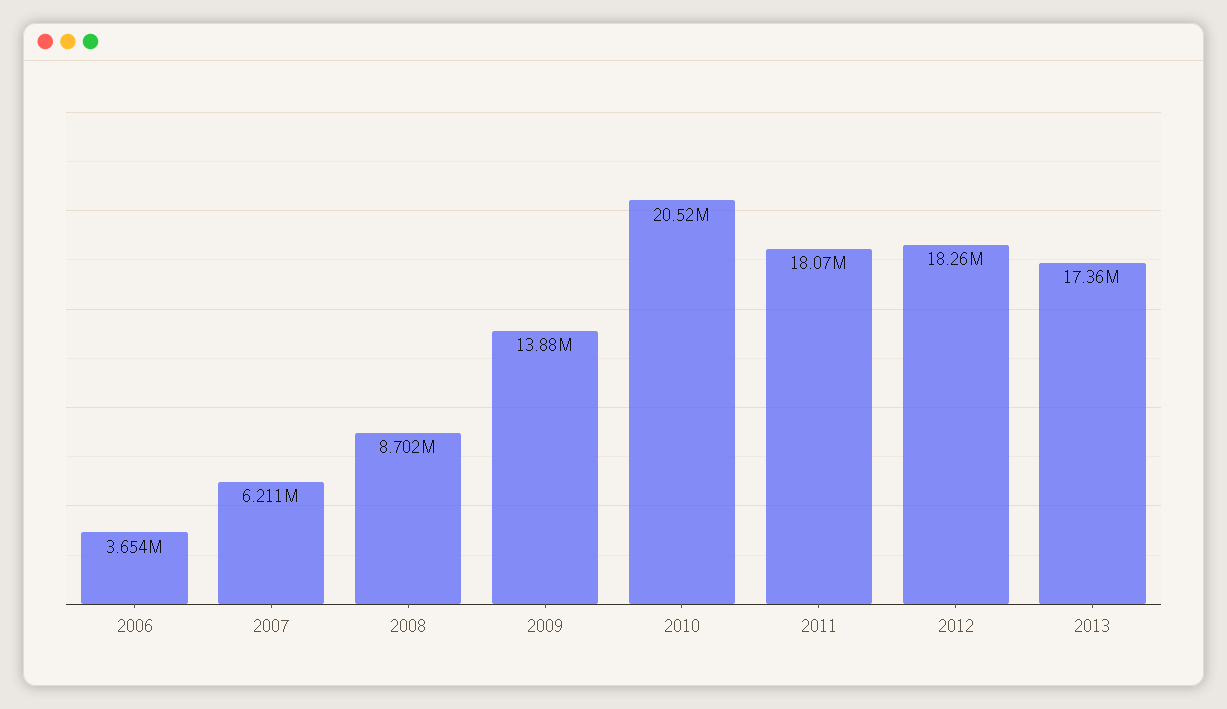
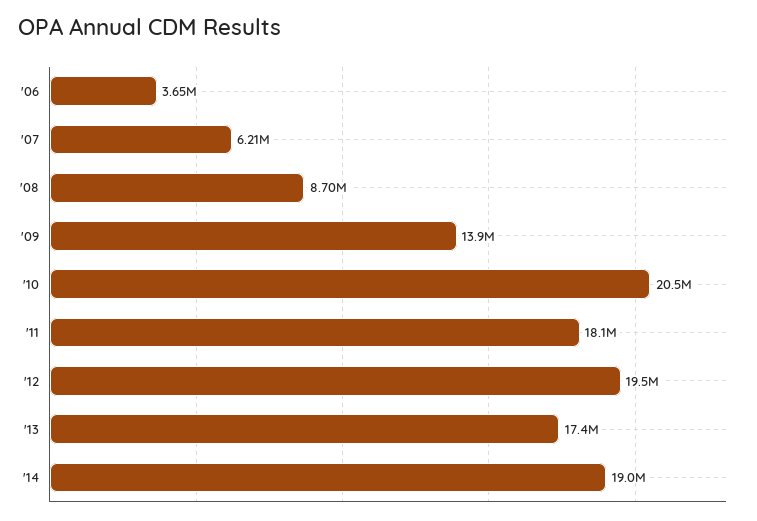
2012: 18260000 -> 19500000
'14: none -> 19000000

